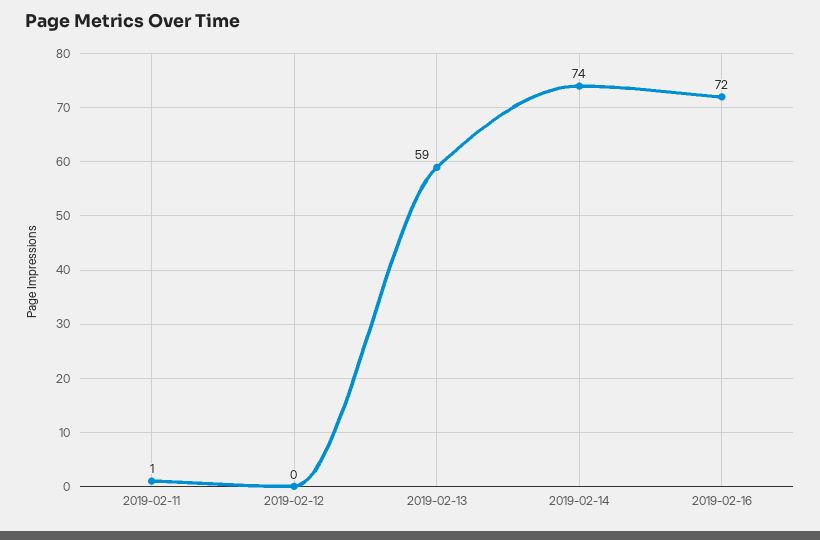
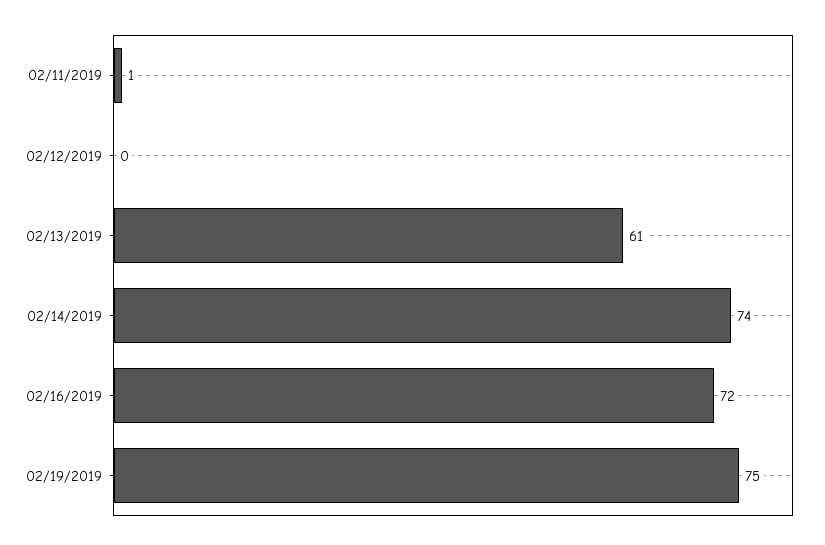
2019-02-13: 59 -> 61
02/19/2019: none -> 75

